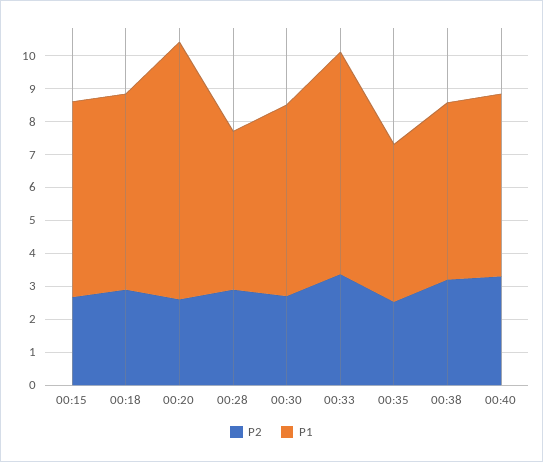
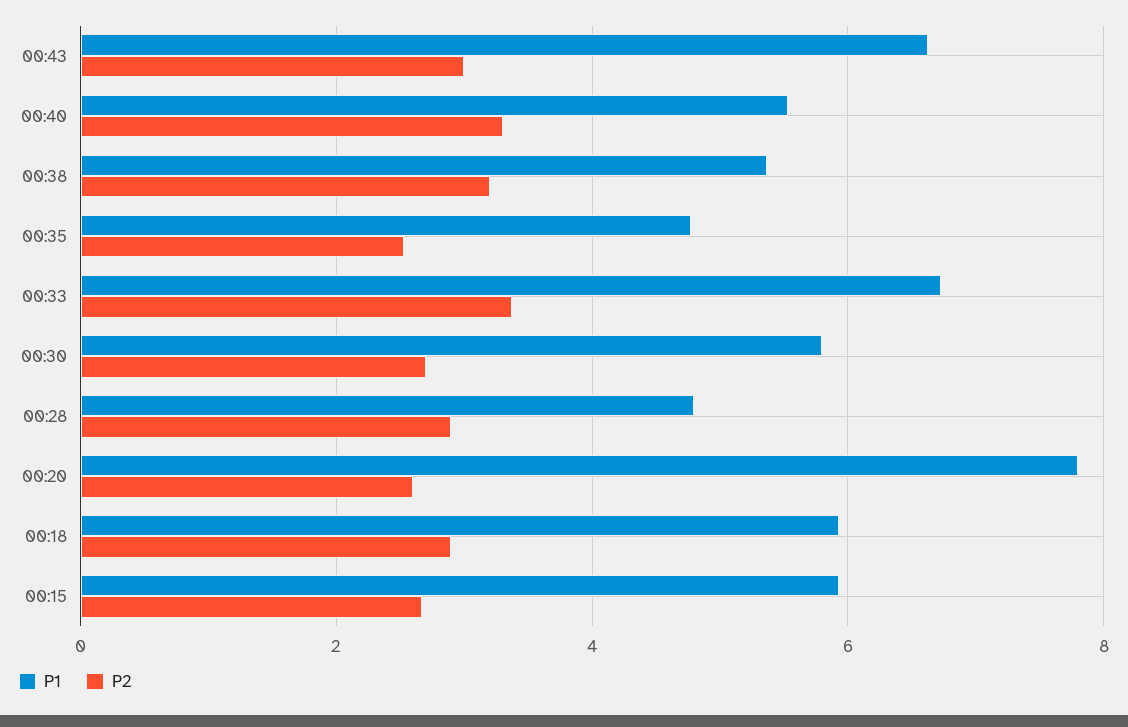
P1, 00:43: none -> 6.6
P2, 00:43: none -> 3

